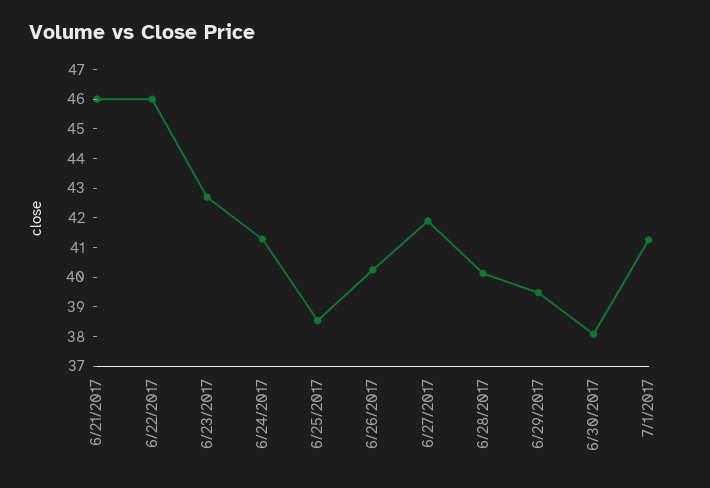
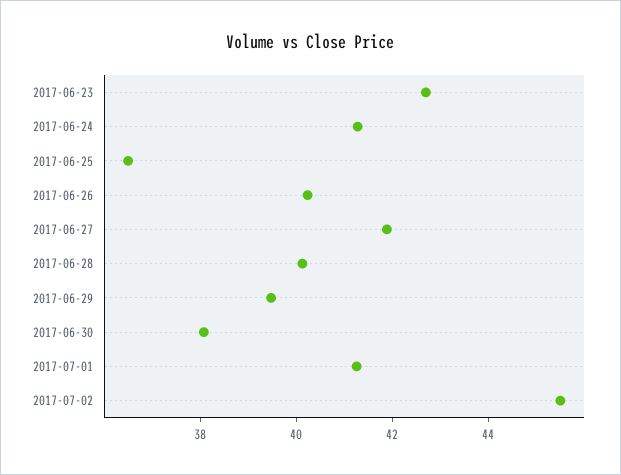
6/21/2017: 46 -> none
6/22/2017: 46 -> none
6/25/2017: 38.5 -> 36.5
2017-07-02: none -> 45.5

